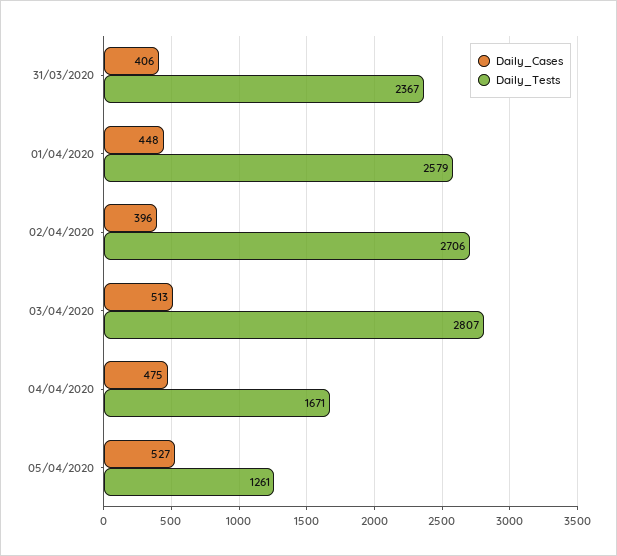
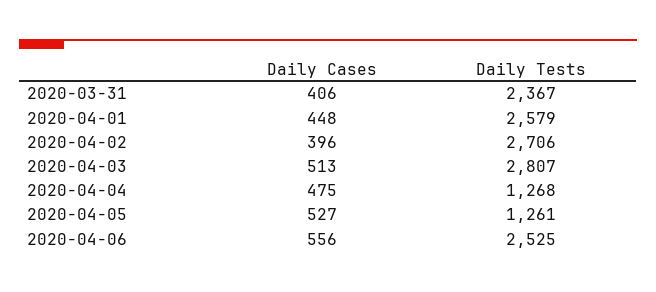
Daily_Tests, 04/04/2020: 1671 -> 1268
Daily_Cases, 2020-04-06: none -> 556
Daily_Tests, 2020-04-06: none -> 2525

